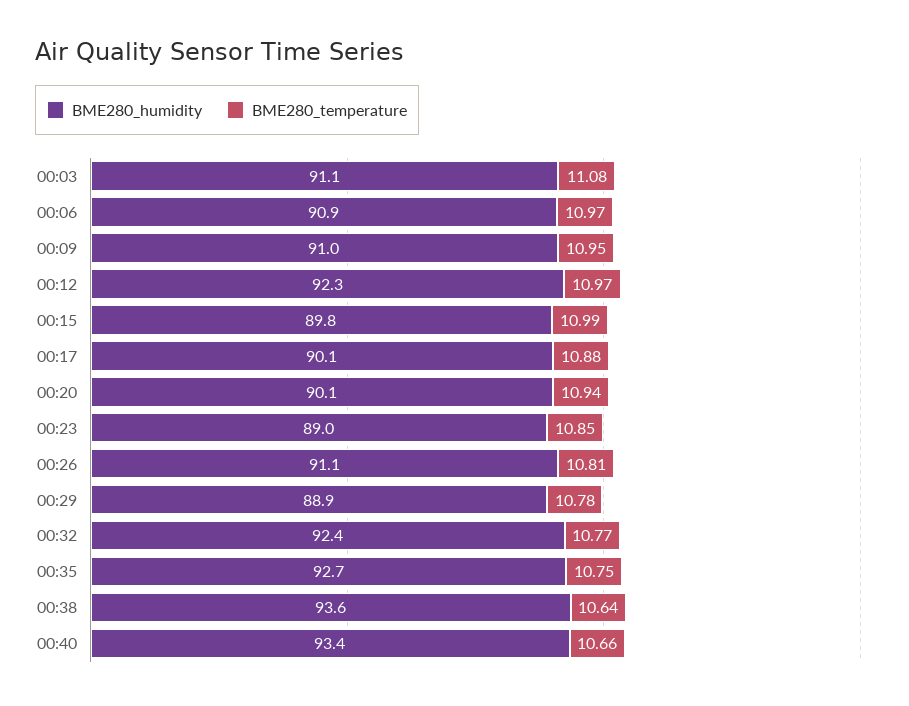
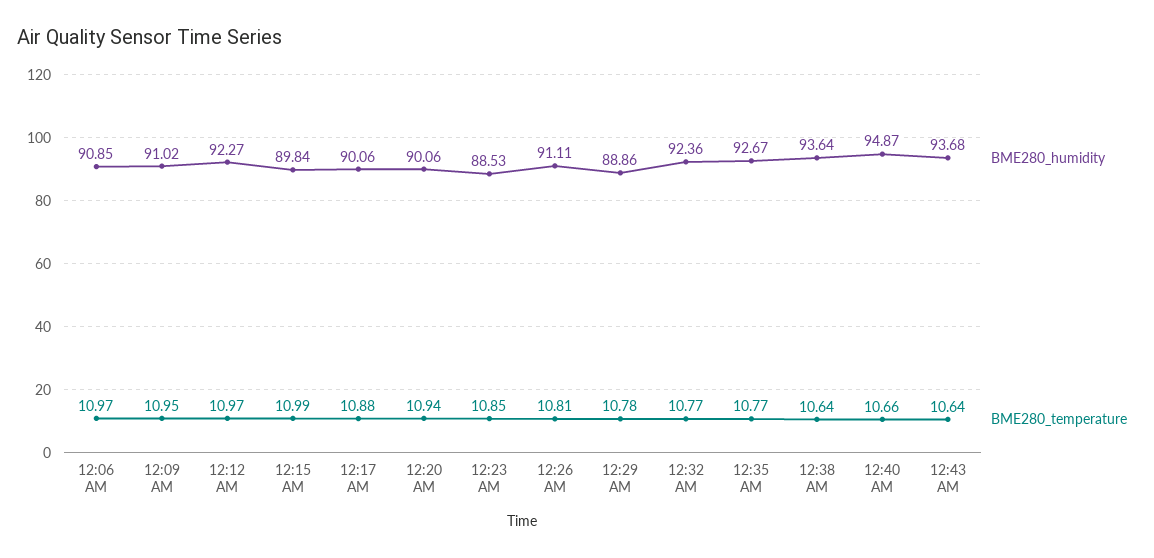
BME280_humidity, 00:03: 91.1 -> none
BME280_temperature, 00:03: 11.08 -> none
BME280_humidity, 00:23: 89 -> 88.53
BME280_temperature, 00:35: 10.75 -> 10.77
BME280_humidity, 00:40: 93.4 -> 94.87
BME280_humidity, 12:43 AM: none -> 93.68
BME280_temperature, 12:43 AM: none -> 10.64

